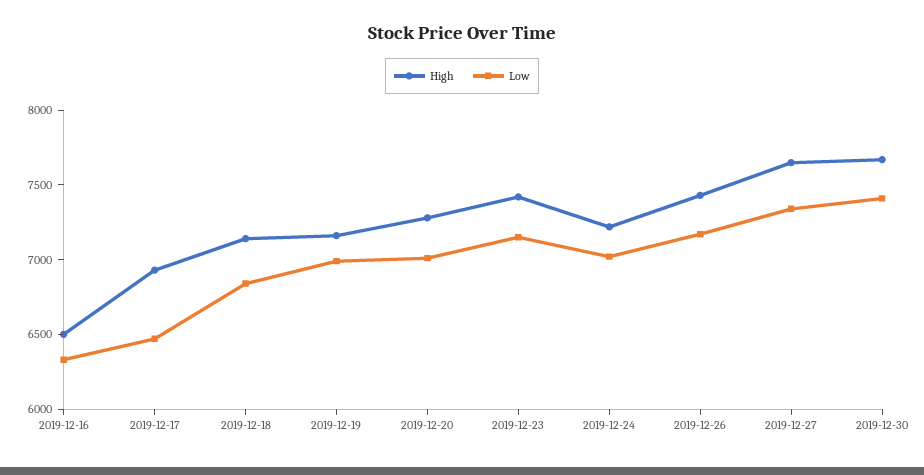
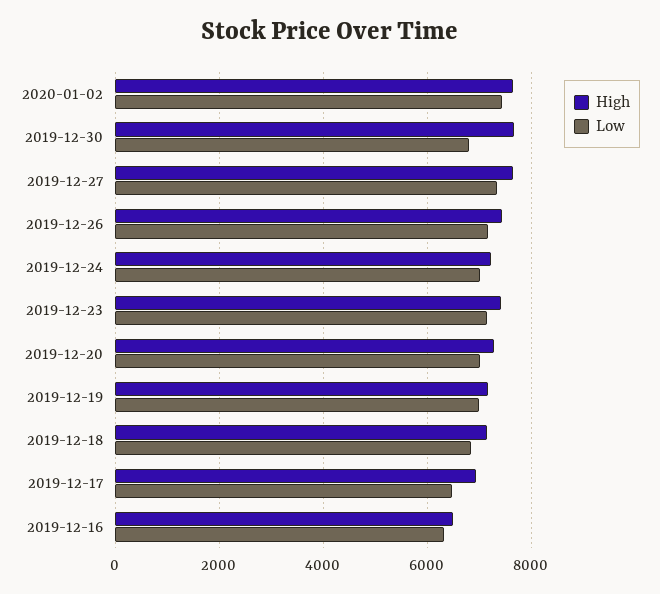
Low, 2019-12-30: 7400 -> 6800
High, 2020-01-02: none -> 7600
Low, 2020-01-02: none -> 7400

